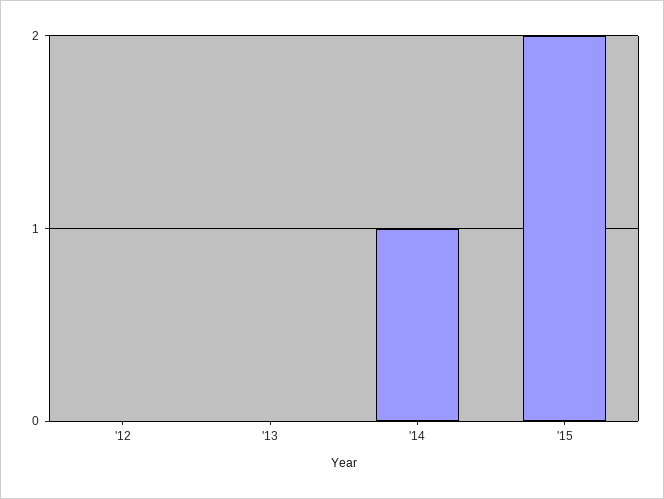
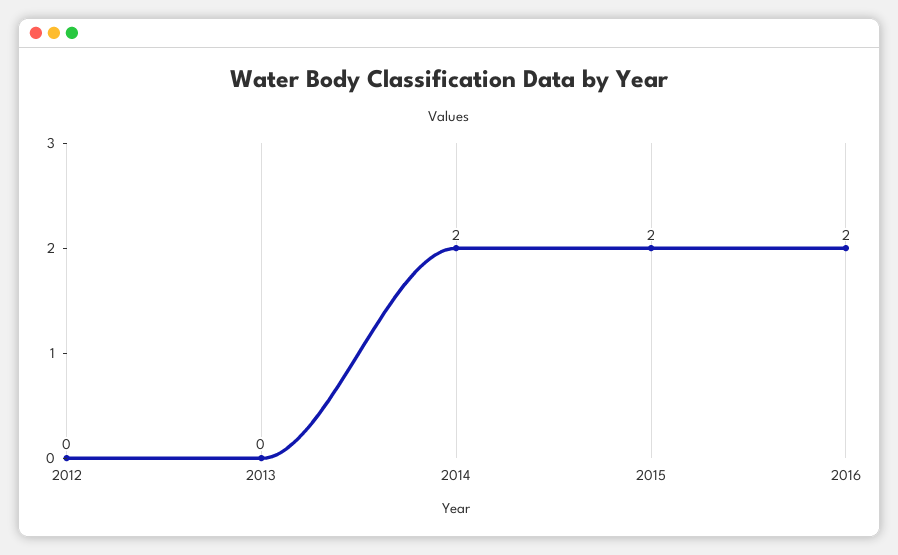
'14: 1 -> 2
2016: none -> 2

